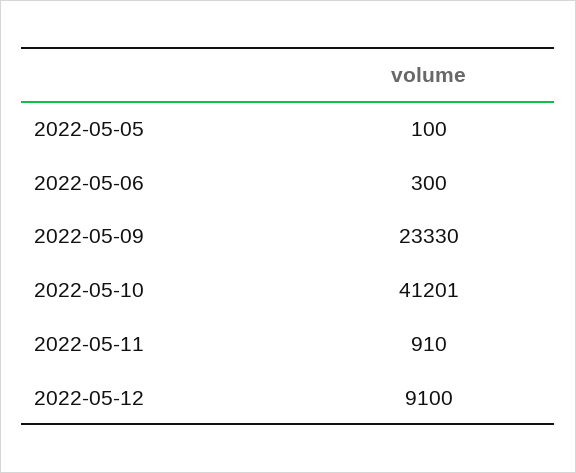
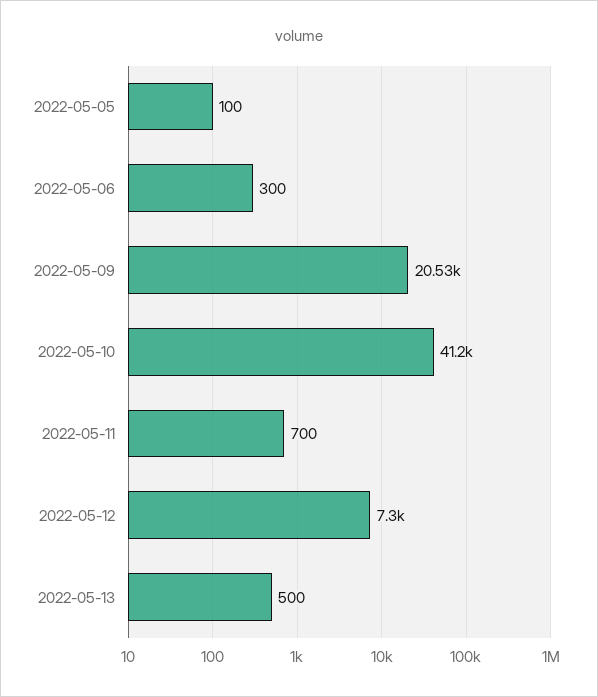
2022-05-09: 23330 -> 20530
2022-05-11: 910 -> 700
2022-05-12: 9100 -> 7300
2022-05-13: none -> 500

